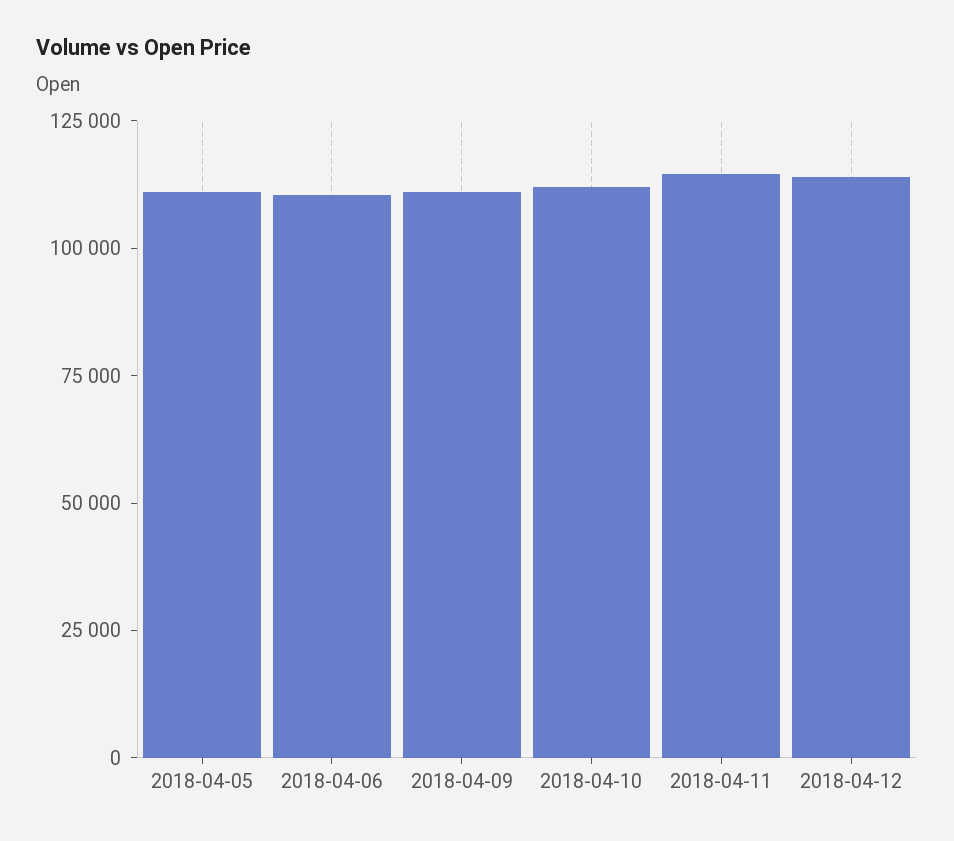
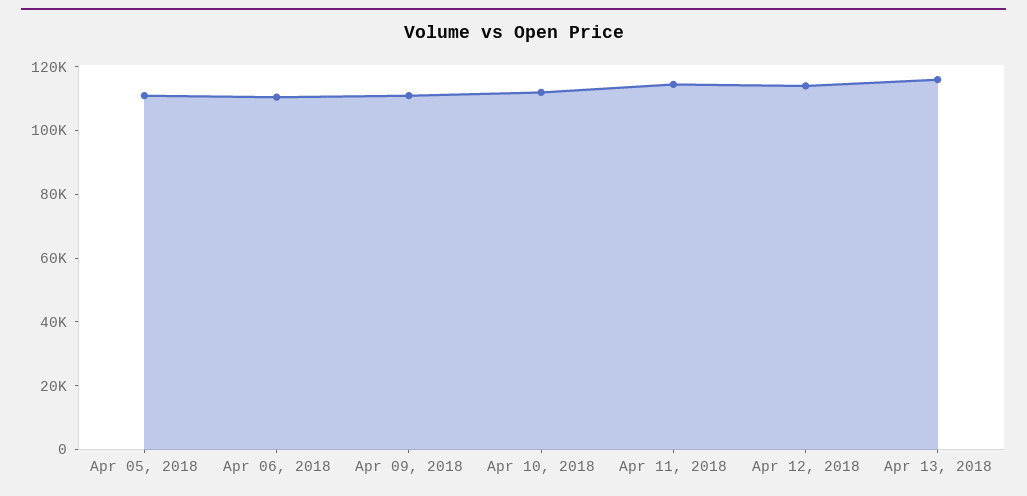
Apr 13, 2018: none -> 115000

